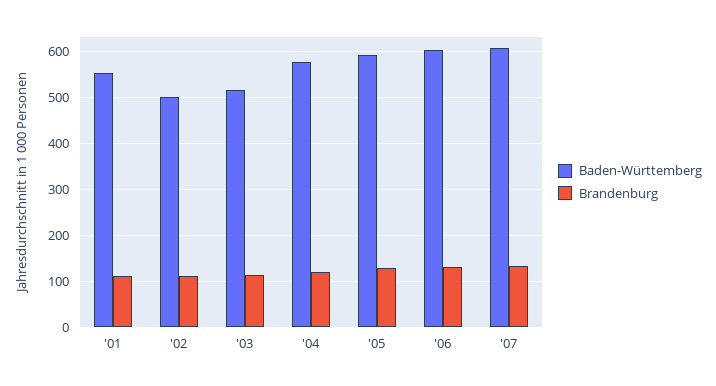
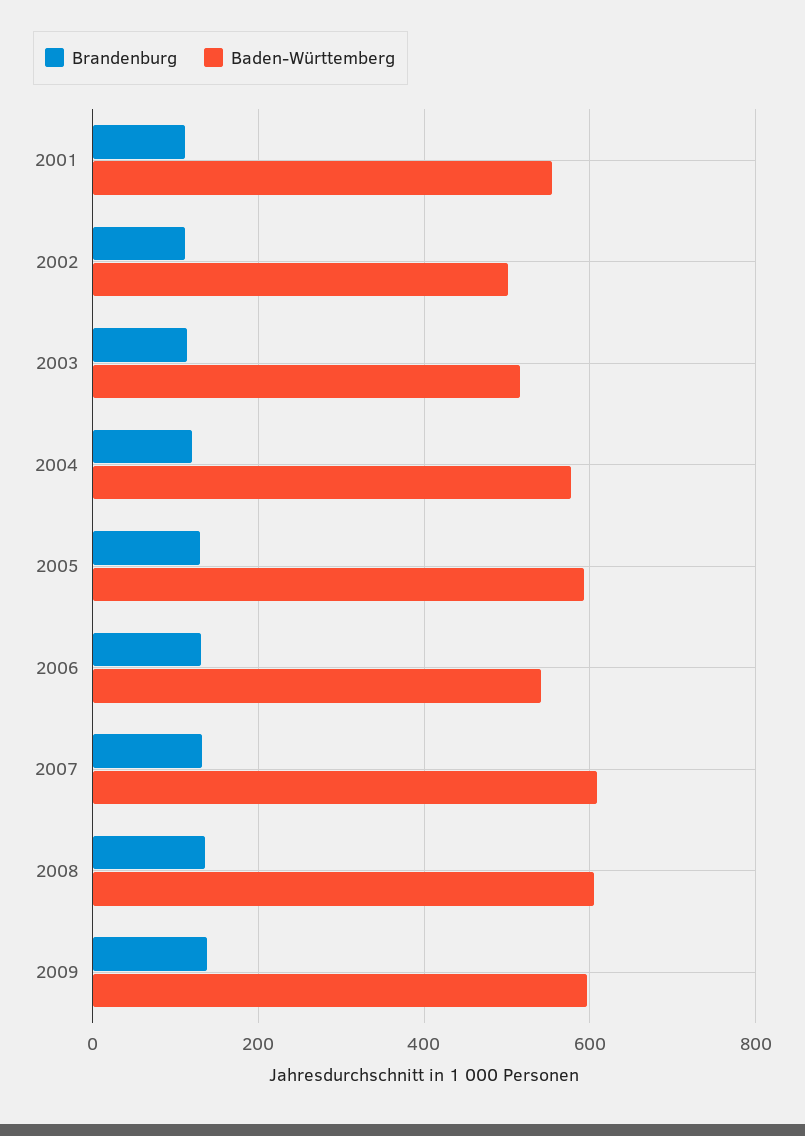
Baden-Württemberg, '06: 600 -> 540
Brandenburg, 2008: none -> 140
Baden-Württemberg, 2008: none -> 600
Brandenburg, 2009: none -> 140
Baden-Württemberg, 2009: none -> 600

